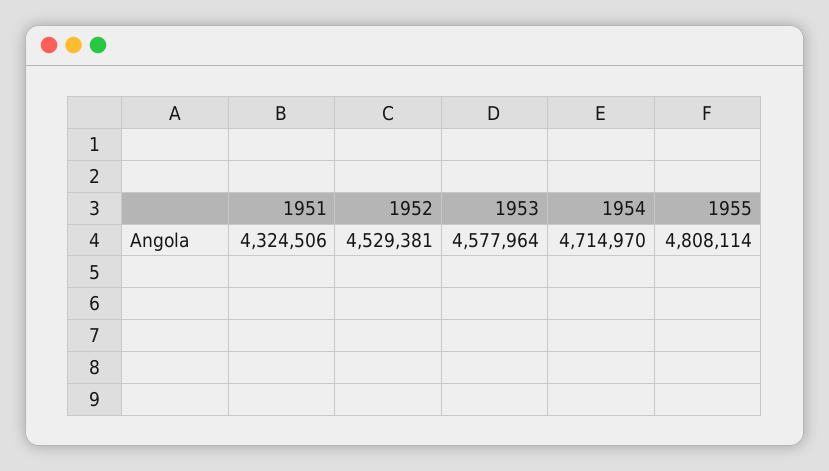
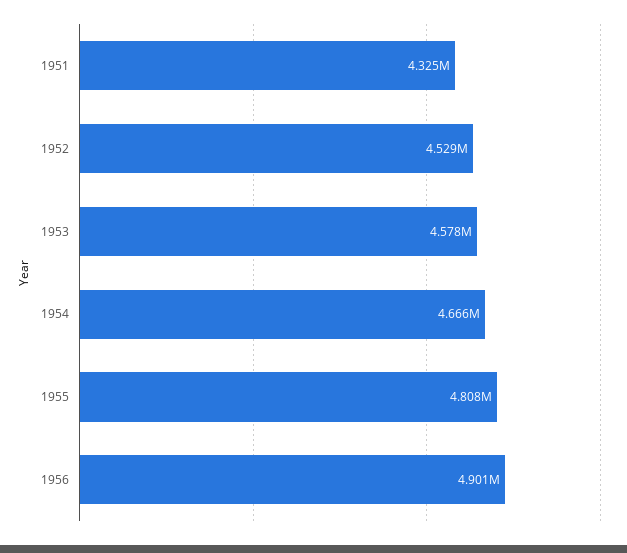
1954: 4714970 -> 4666000
1956: none -> 4901000

